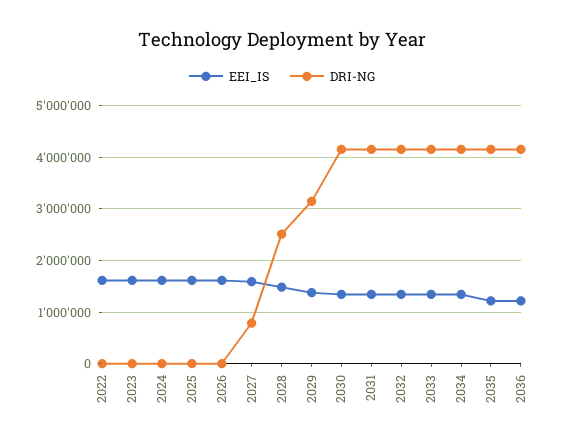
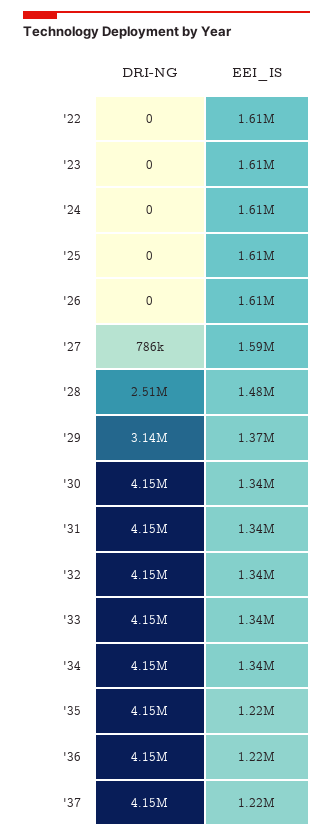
DRI-NG, '37: none -> 4150000
EEI_IS, '37: none -> 1220000

